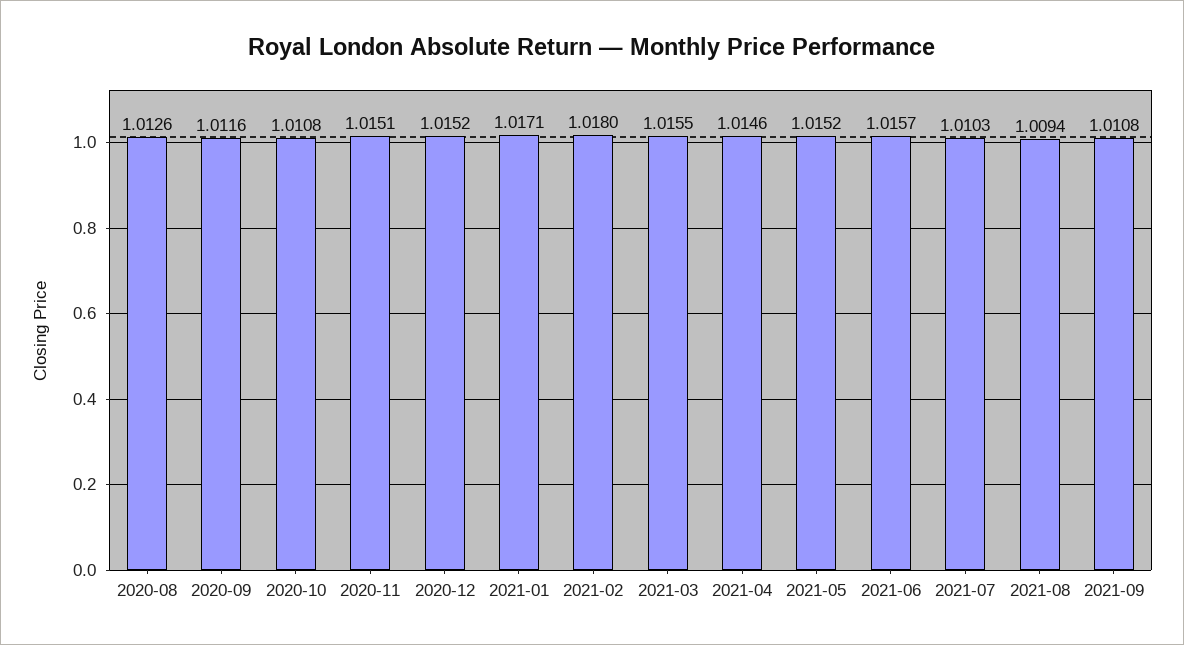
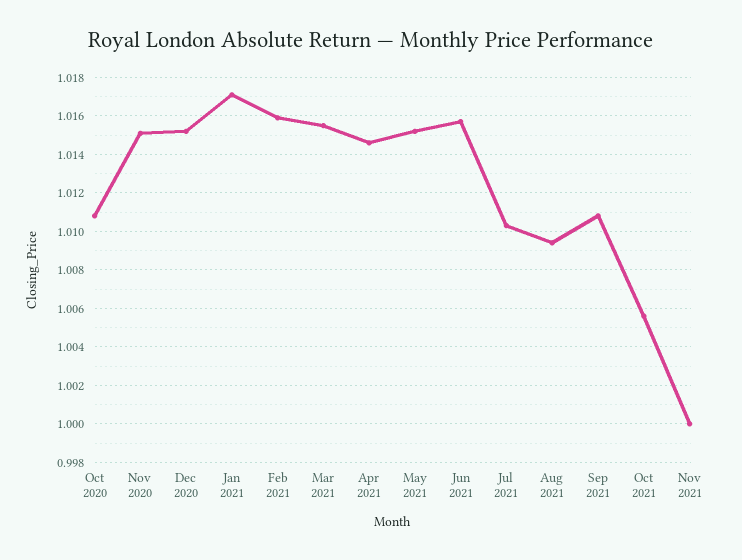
2020-08: 1.0126 -> none
2020-09: 1.0116 -> none
2021-02: 1.018 -> 1.016
Oct 2021: none -> 1.0055
Nov 2021: none -> 1

